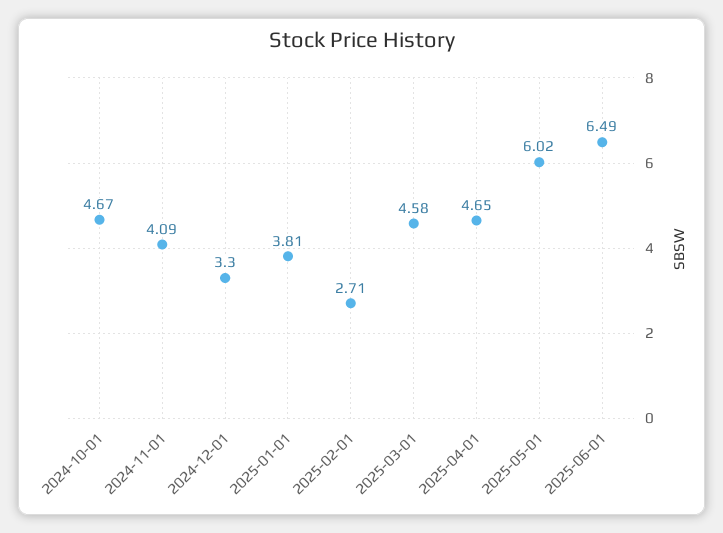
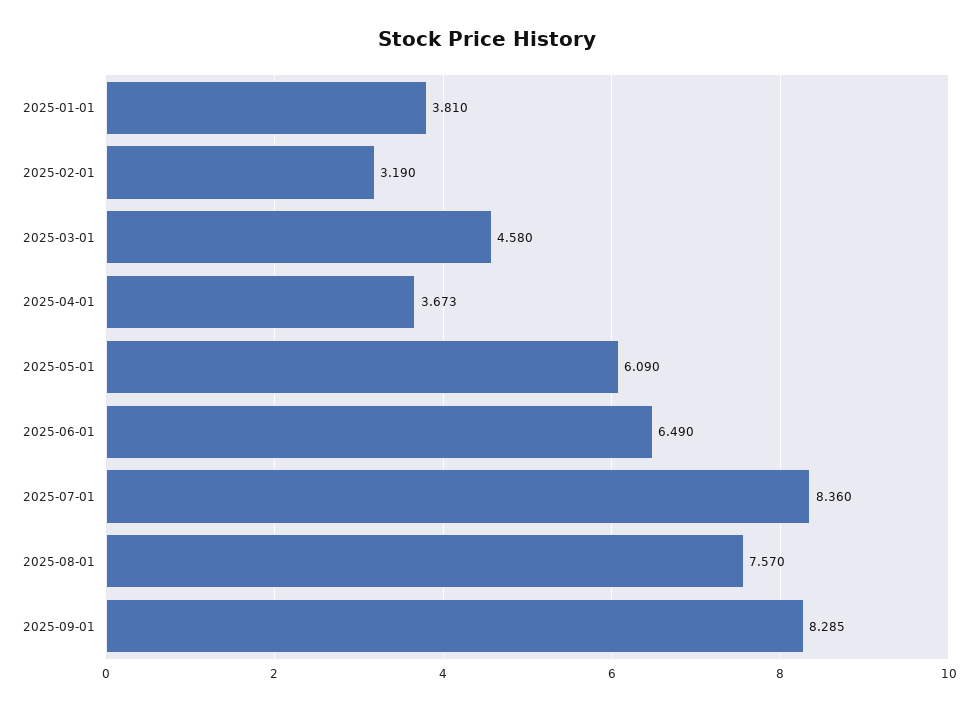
2024-10-01: 4.67 -> none
2024-11-01: 4.09 -> none
2024-12-01: 3.3 -> none
2025-02-01: 2.71 -> 3.19
2025-04-01: 4.65 -> 3.673
2025-05-01: 6.02 -> 6.09
2025-07-01: none -> 8.36
2025-08-01: none -> 7.57
2025-09-01: none -> 8.285

